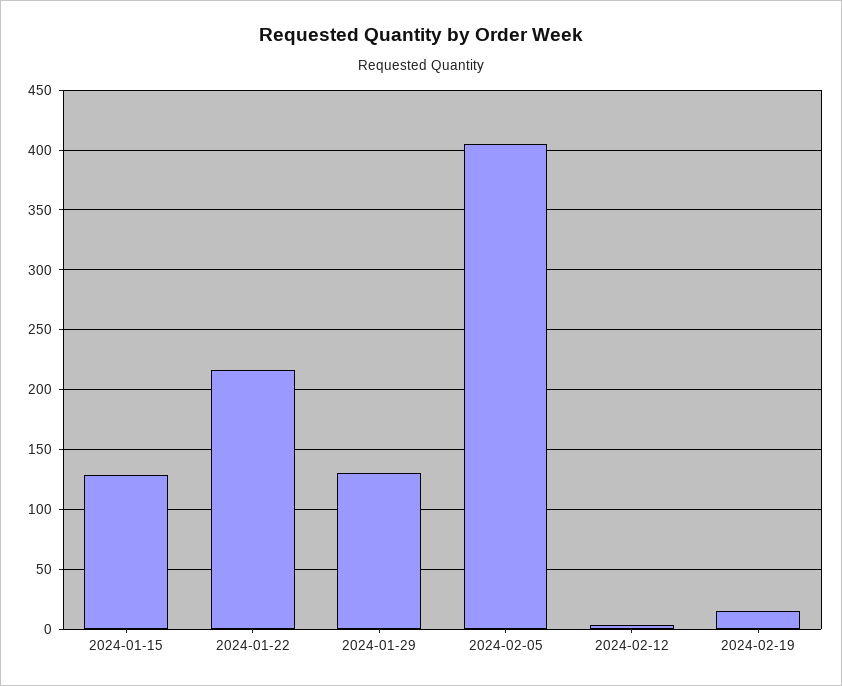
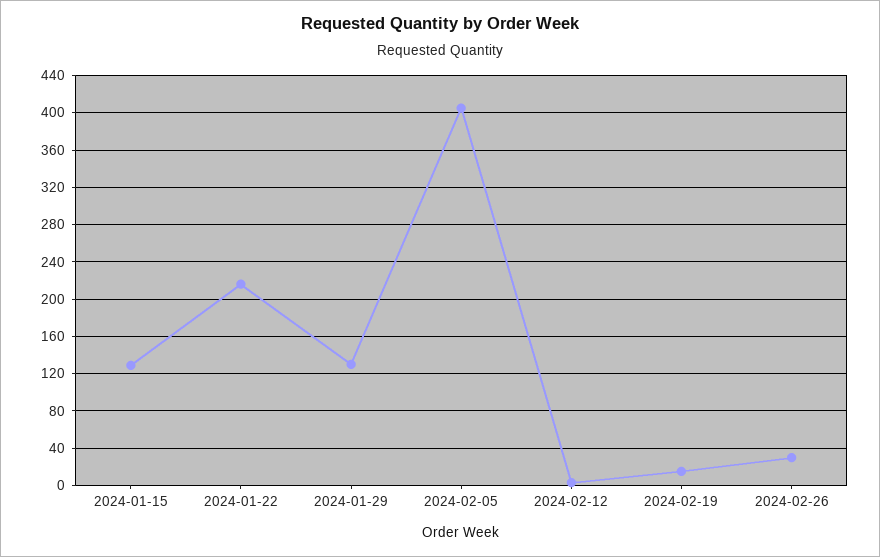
2024-02-26: none -> 30

